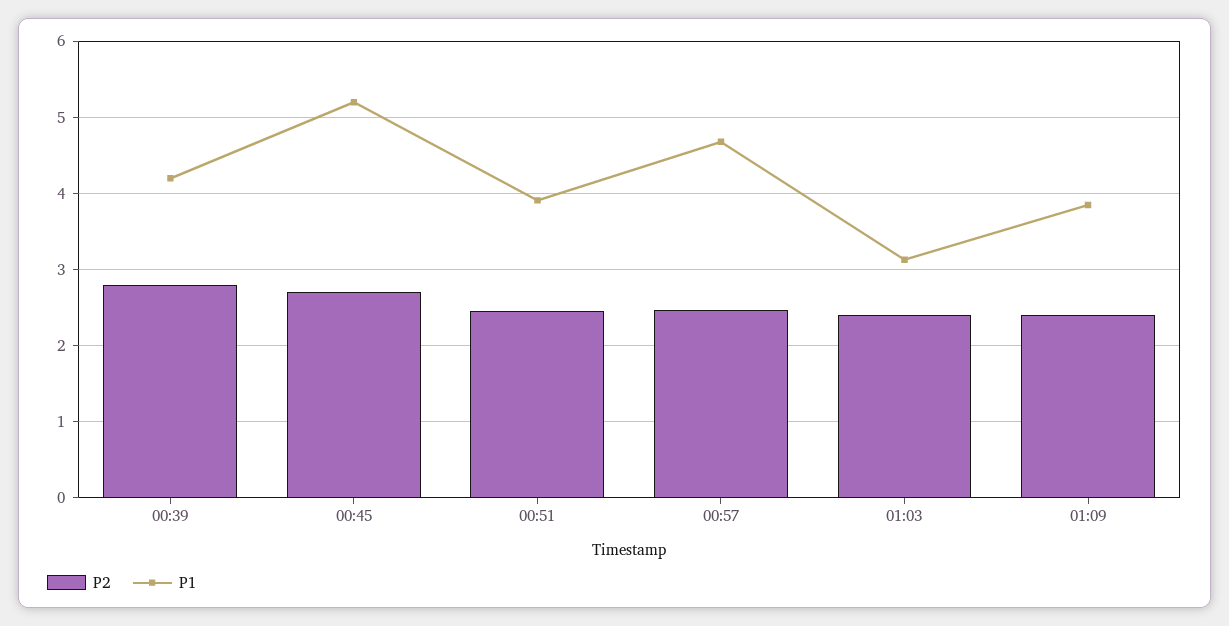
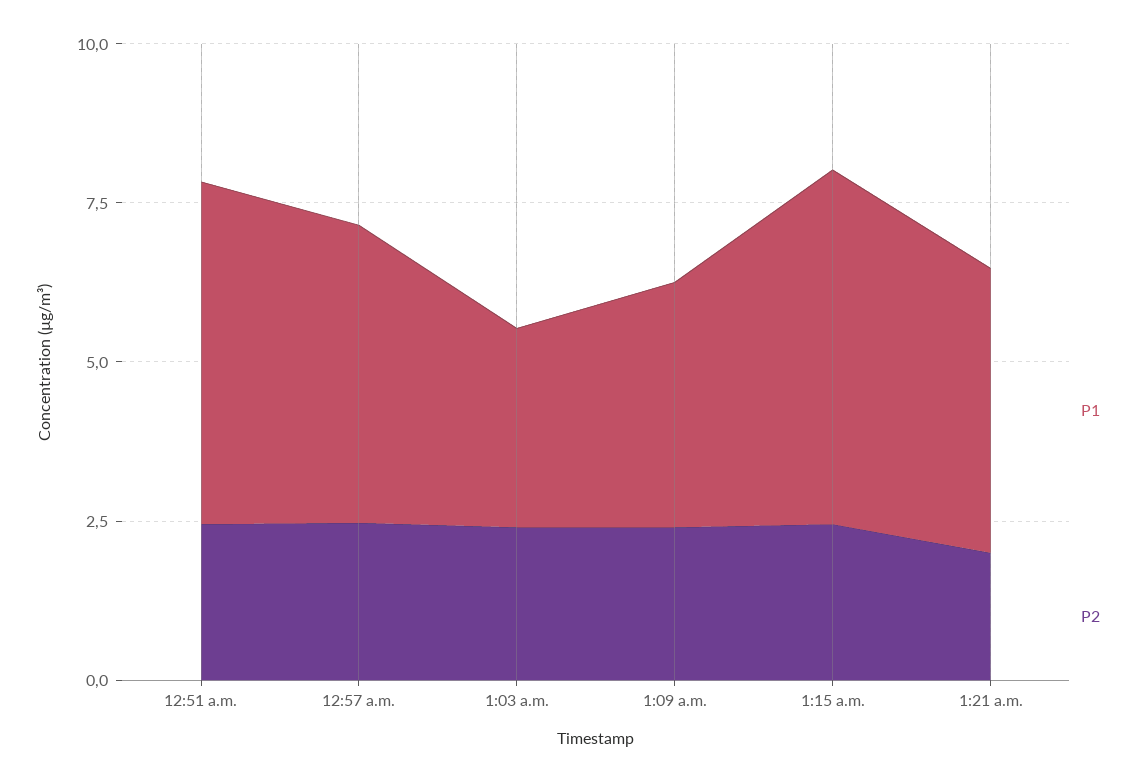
P2, 00:39: 2.8 -> none
P1, 00:39: 4.2 -> none
P2, 00:45: 2.7 -> none
P1, 00:45: 5.2 -> none
P1, 00:51: 3.9 -> 5.5
P1, 1:15 a.m.: none -> 5.5
P2, 1:15 a.m.: none -> 2.5
P1, 1:21 a.m.: none -> 4.5
P2, 1:21 a.m.: none -> 2

